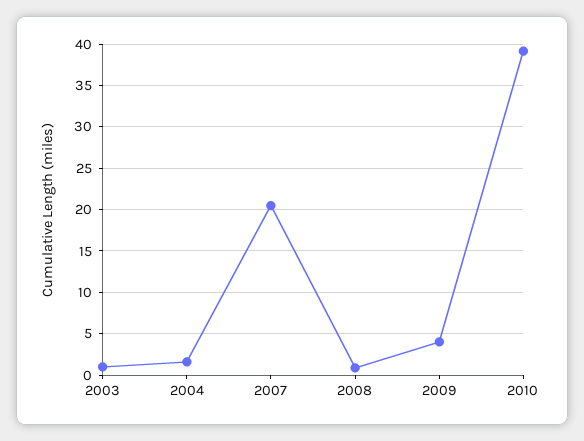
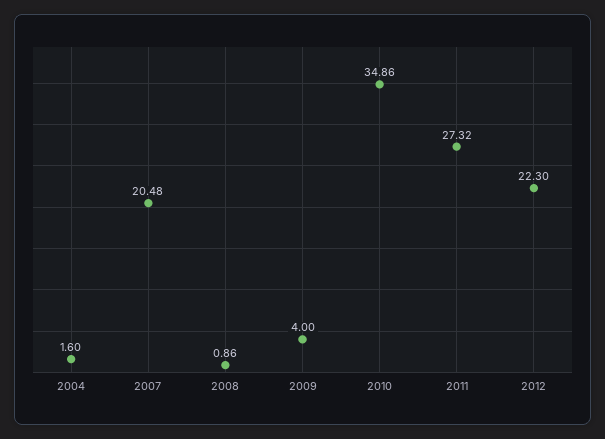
2003: 1 -> none
2010: 39 -> 34.86
2011: none -> 27.32
2012: none -> 22.3

